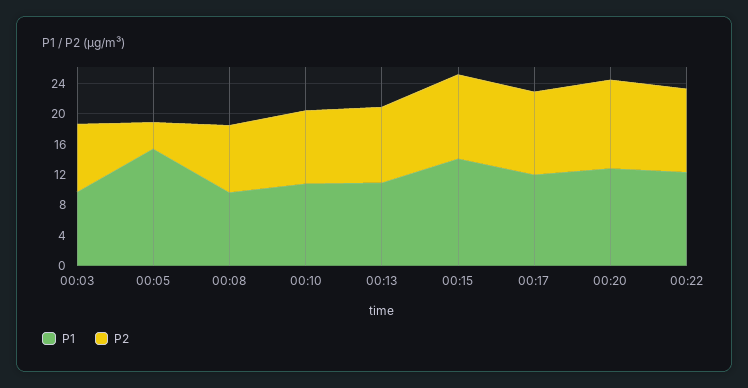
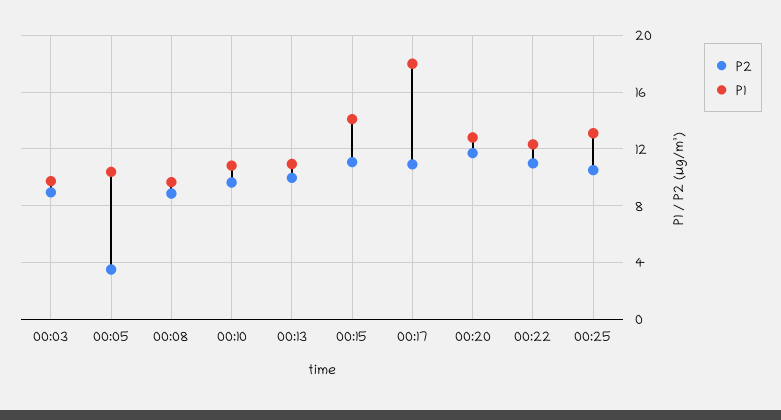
P1, 00:05: 16 -> 10.5
P1, 00:17: 12 -> 18
P2, 00:25: none -> 10.5
P1, 00:25: none -> 13

